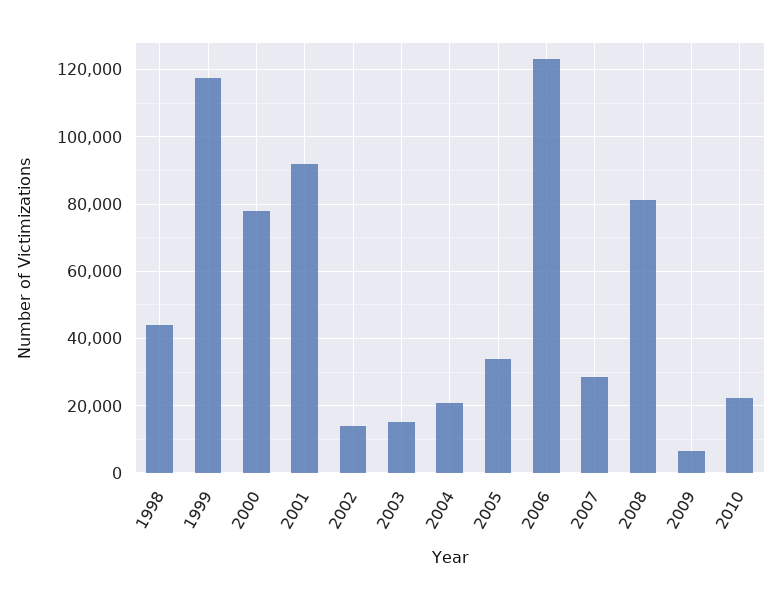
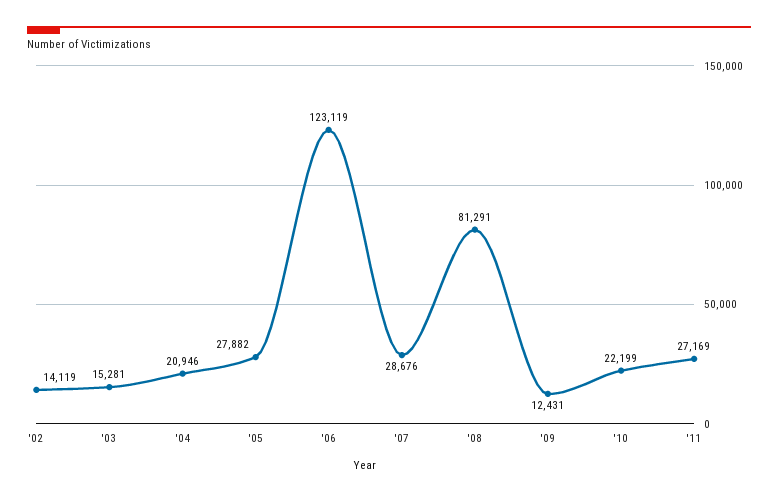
1998: 44000 -> none
1999: 118000 -> none
2000: 78000 -> none
2001: 92000 -> none
2005: 34000 -> 27882
2009: 6000 -> 12431
'11: none -> 27169

